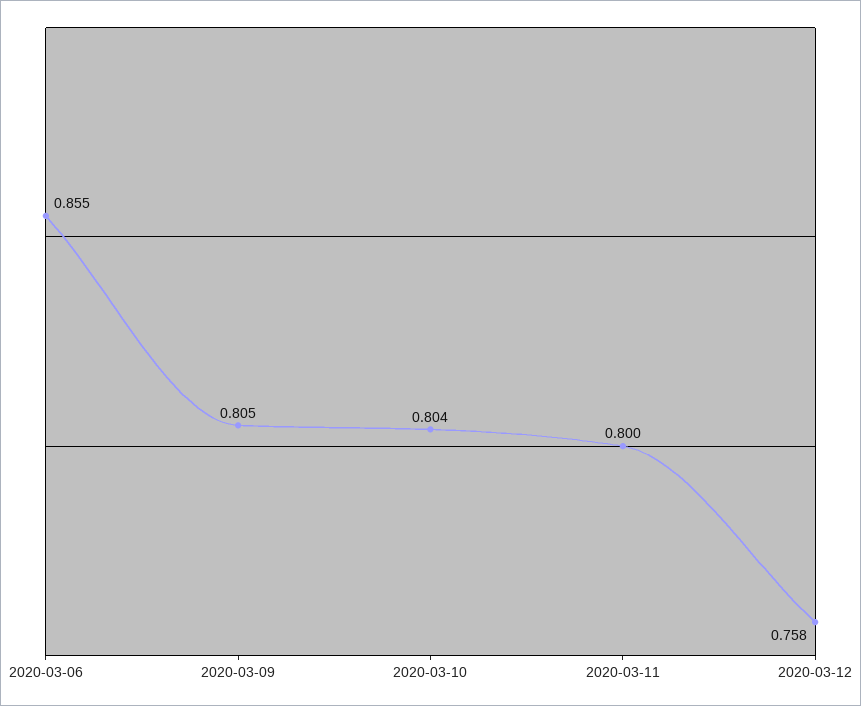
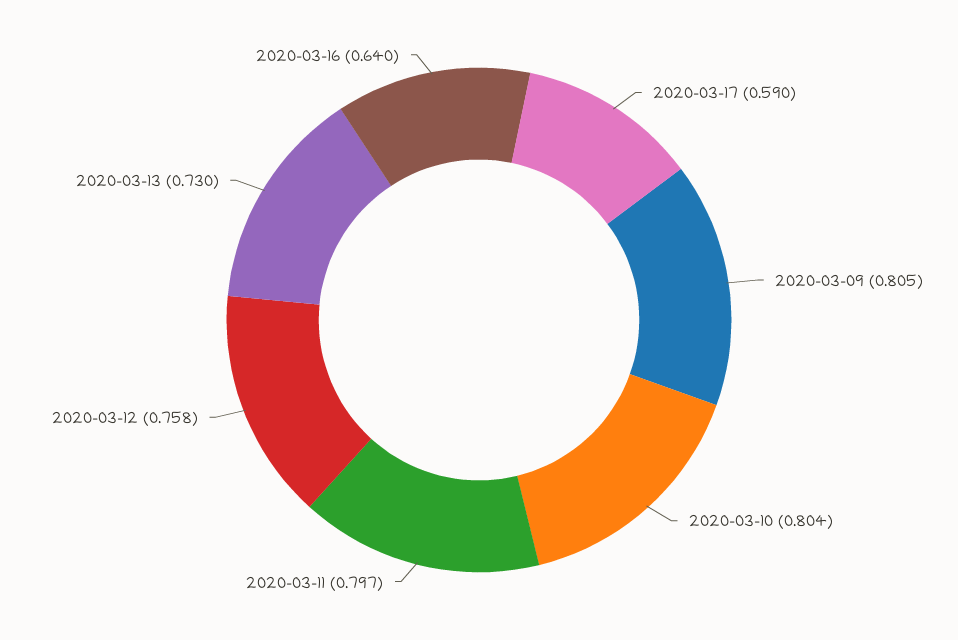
2020-03-06: 0.855 -> none
2020-03-11: 0.8 -> 0.797
2020-03-17: none -> 0.59
2020-03-13: none -> 0.73
2020-03-16: none -> 0.64

